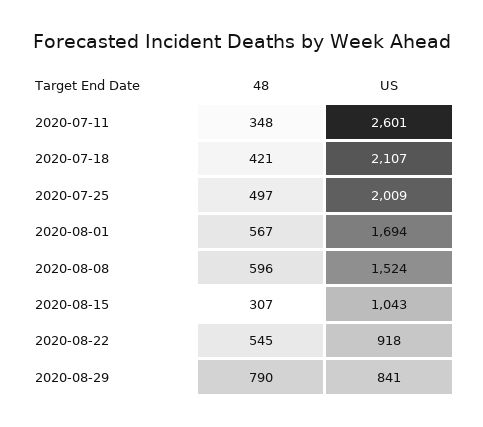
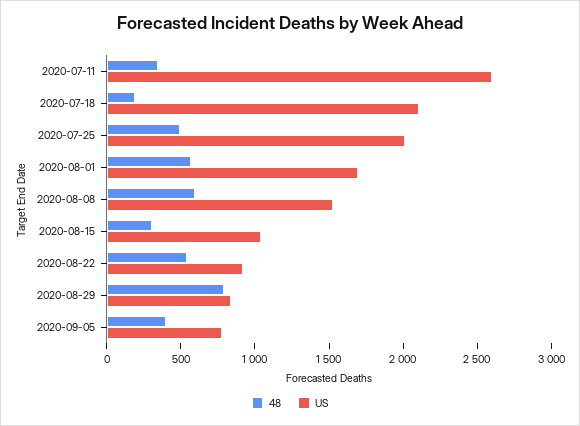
48, 2020-07-18: 421 -> 200
48, 2020-09-05: none -> 400
US, 2020-09-05: none -> 800

